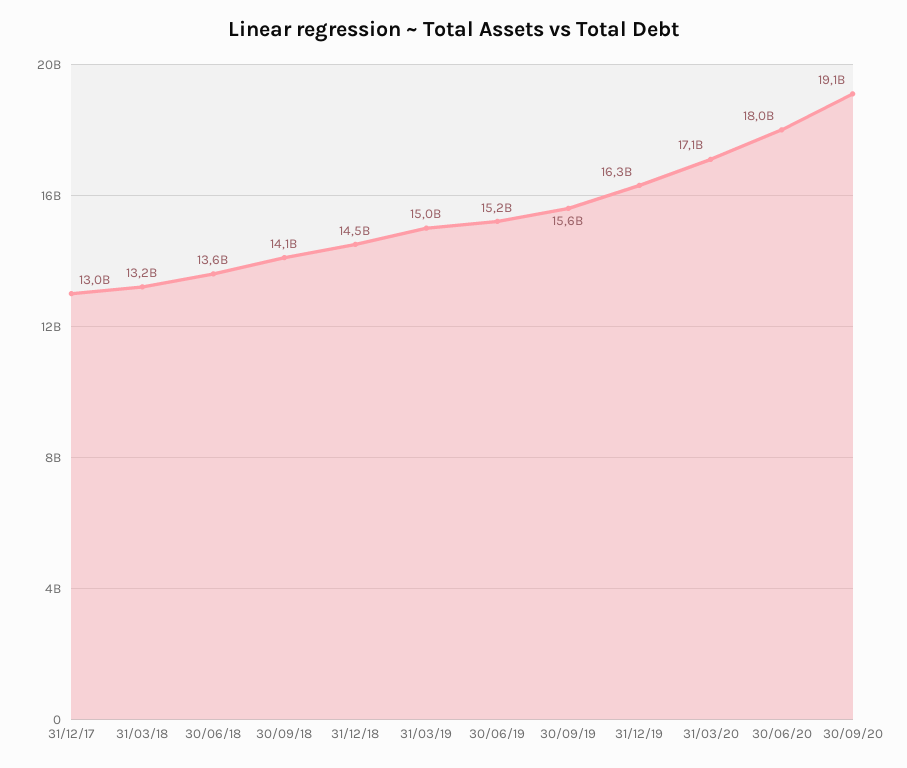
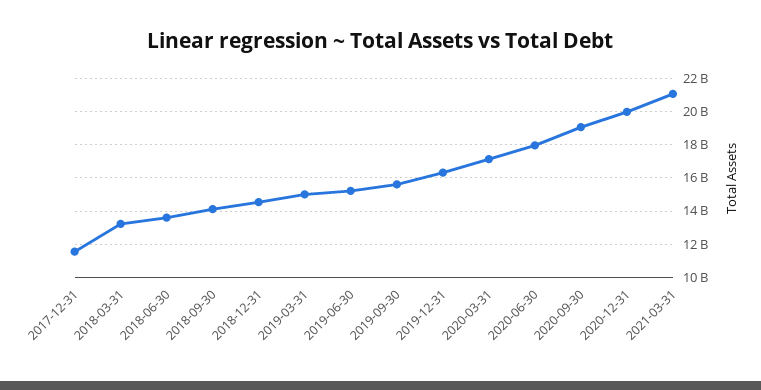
31/12/17: 13000000000 -> 11500000000
2020-12-31: none -> 20000000000
2021-03-31: none -> 21000000000

